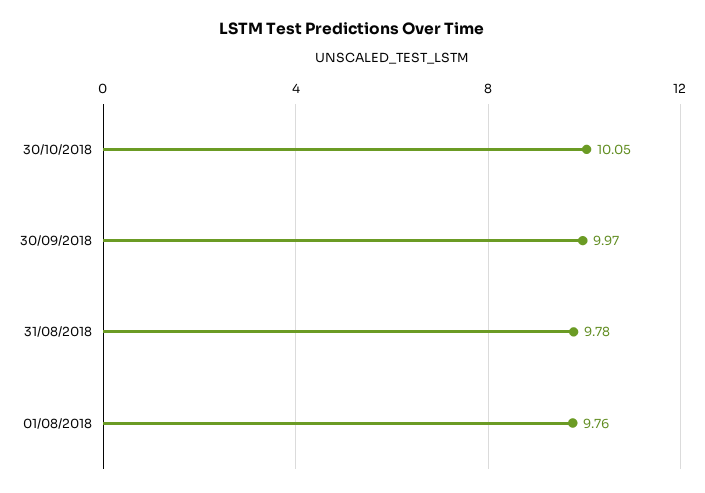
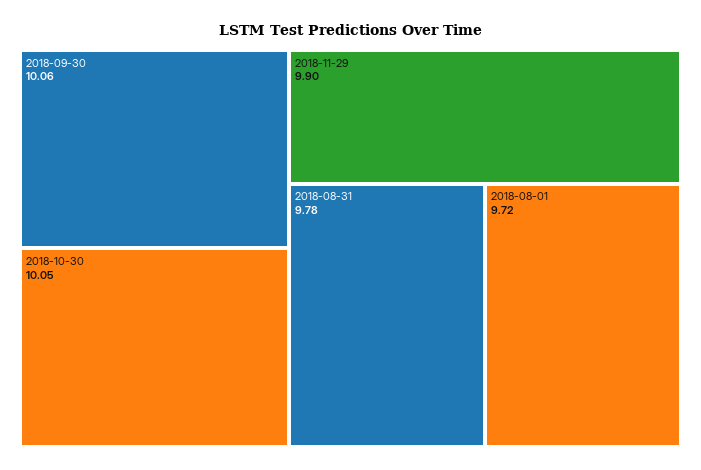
30/09/2018: 9.97 -> 10.06
01/08/2018: 9.76 -> 9.72
2018-11-29: none -> 9.9

